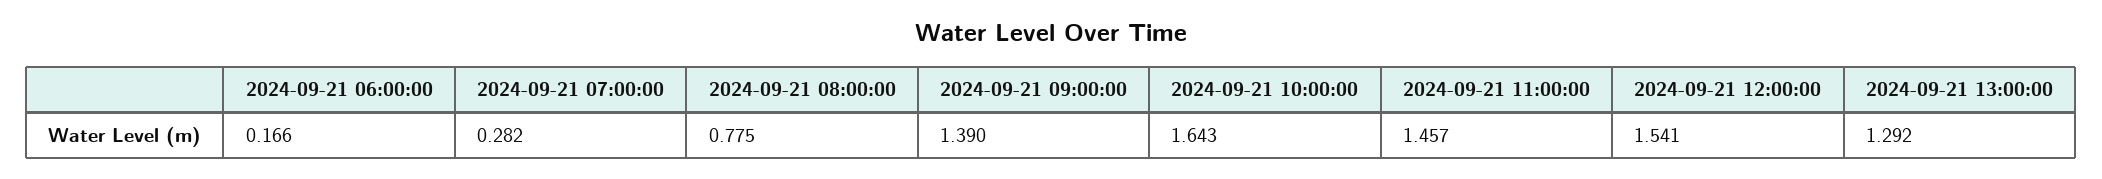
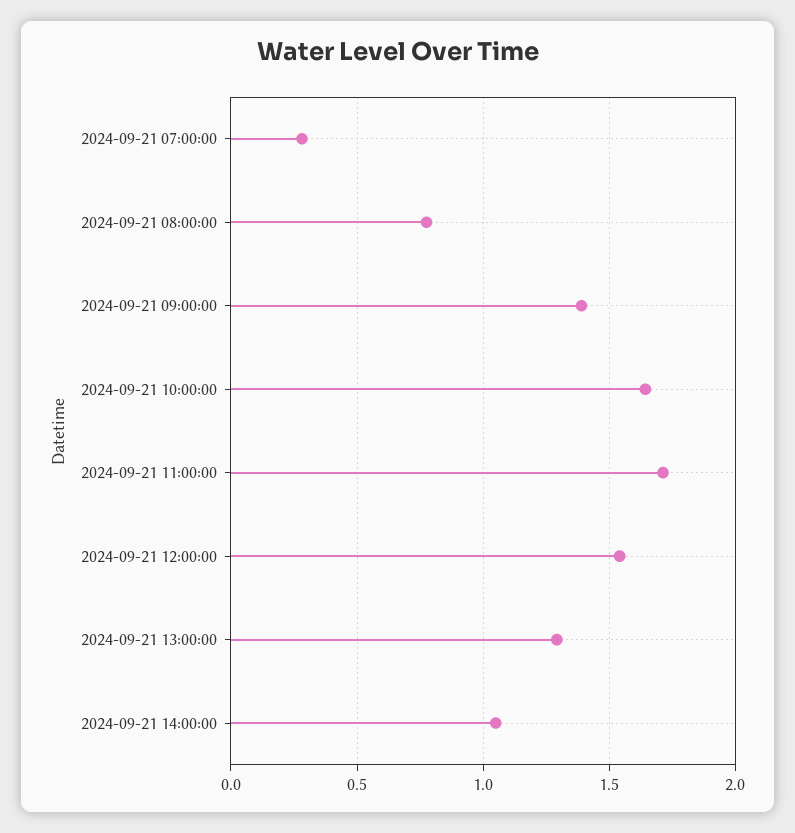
2024-09-21 06:00:00: 0.166 -> none
2024-09-21 11:00:00: 1.457 -> 1.7
2024-09-21 14:00:00: none -> 1.05

